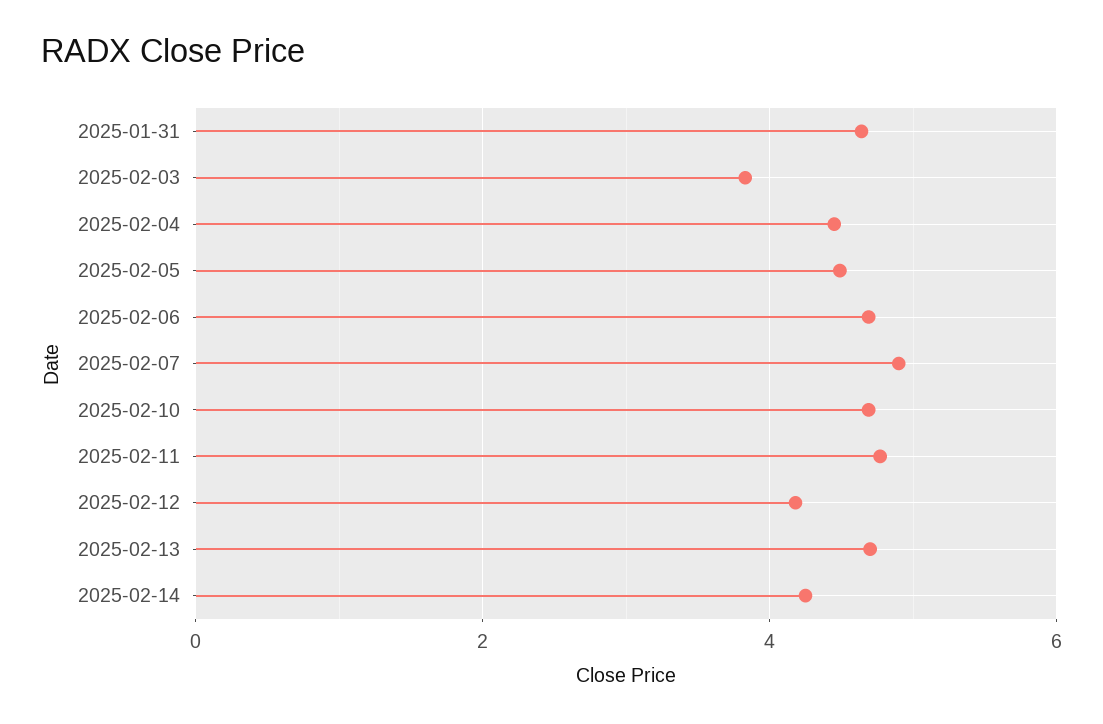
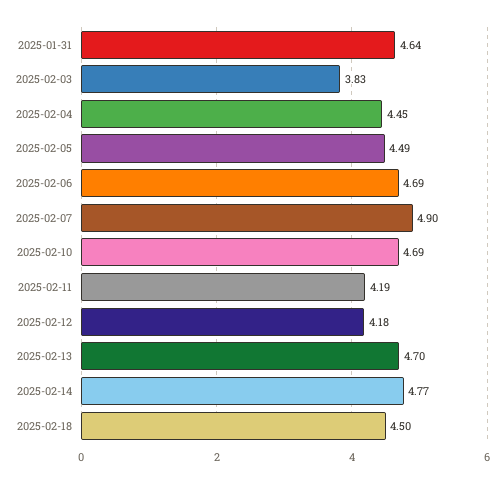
2025-02-11: 4.8 -> 4.19
2025-02-14: 4.2 -> 4.77
2025-02-18: none -> 4.5

